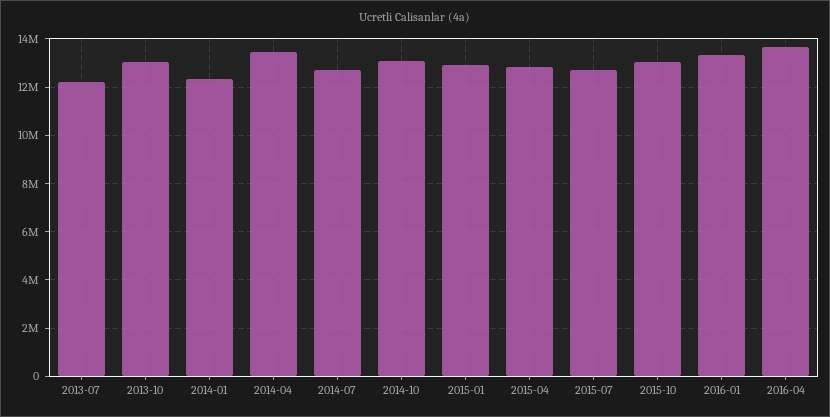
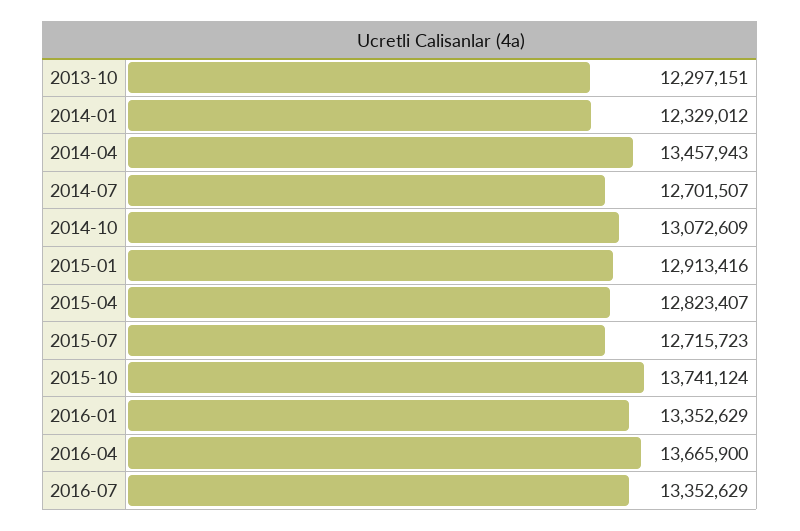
2013-07: 12250000 -> none
2013-10: 13000000 -> 12297151
2015-10: 13000000 -> 13741124
2016-07: none -> 13352629

